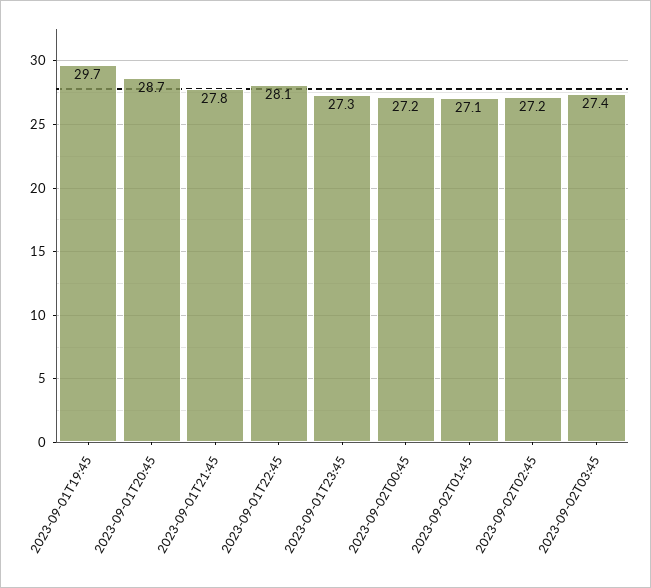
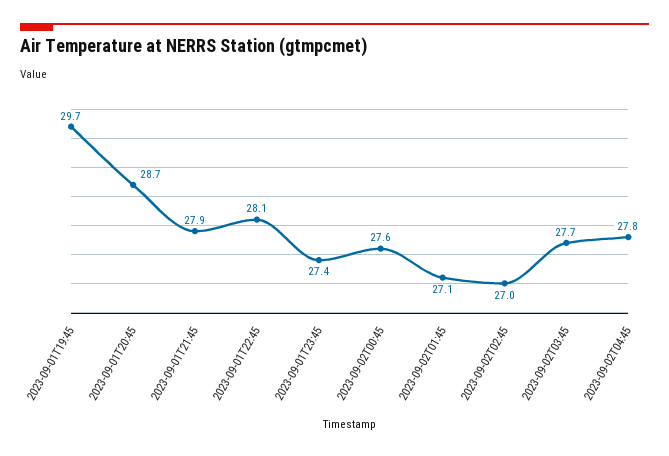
2023-09-01T21:45: 27.8 -> 27.9
2023-09-01T23:45: 27.3 -> 27.4
2023-09-02T00:45: 27.2 -> 27.6
2023-09-02T02:45: 27.2 -> 27
2023-09-02T03:45: 27.4 -> 27.7
2023-09-02T04:45: none -> 27.8

